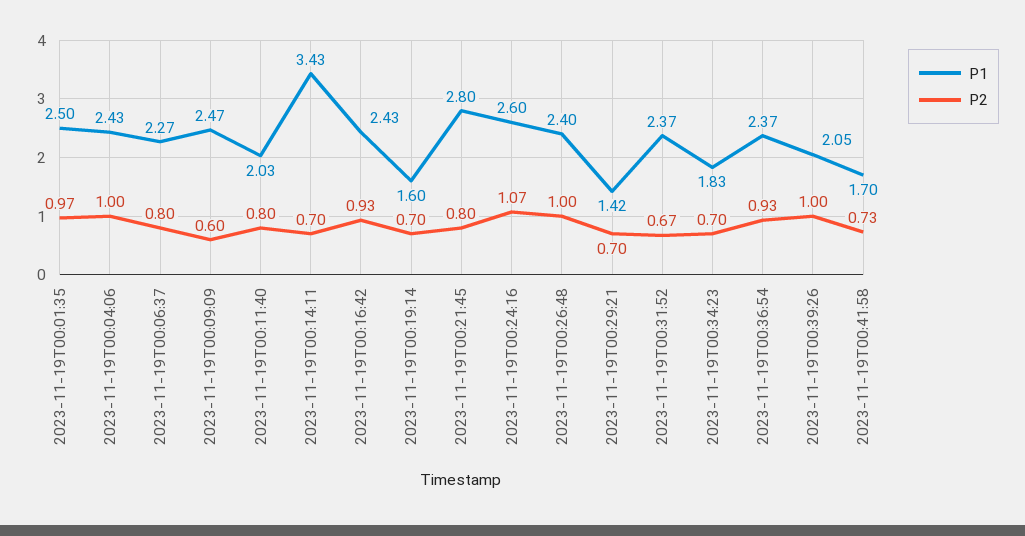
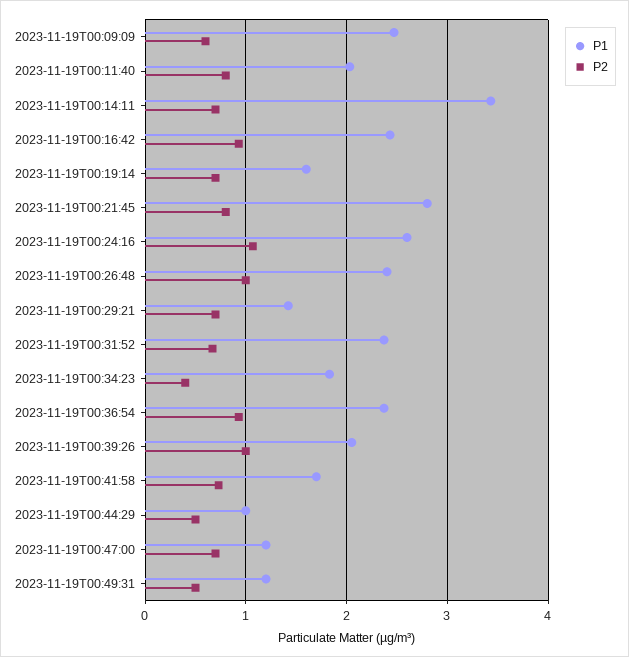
P1, 2023-11-19T00:01:35: 2.5 -> none
P2, 2023-11-19T00:01:35: 0.97 -> none
P1, 2023-11-19T00:04:06: 2.43 -> none
P2, 2023-11-19T00:04:06: 1 -> none
P1, 2023-11-19T00:06:37: 2.27 -> none
P2, 2023-11-19T00:06:37: 0.8 -> none
P2, 2023-11-19T00:34:23: 0.7 -> 0.4
P1, 2023-11-19T00:44:29: none -> 1
P2, 2023-11-19T00:44:29: none -> 0.5
P1, 2023-11-19T00:47:00: none -> 1.2
P2, 2023-11-19T00:47:00: none -> 0.7
P1, 2023-11-19T00:49:31: none -> 1.2
P2, 2023-11-19T00:49:31: none -> 0.5

